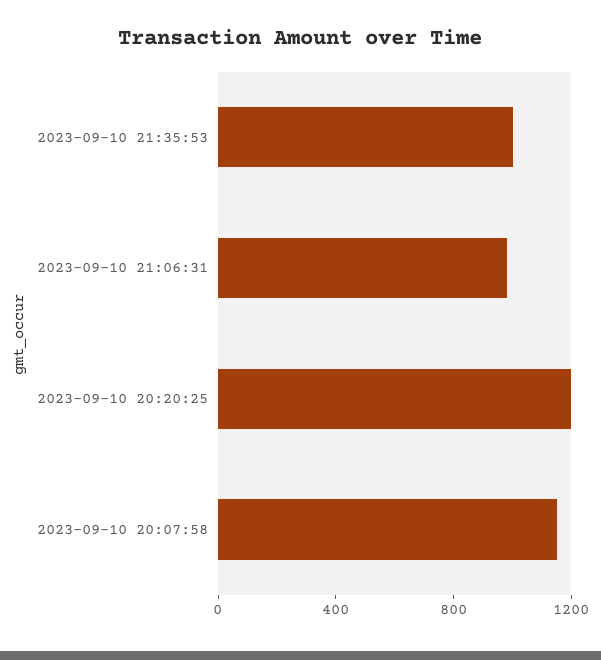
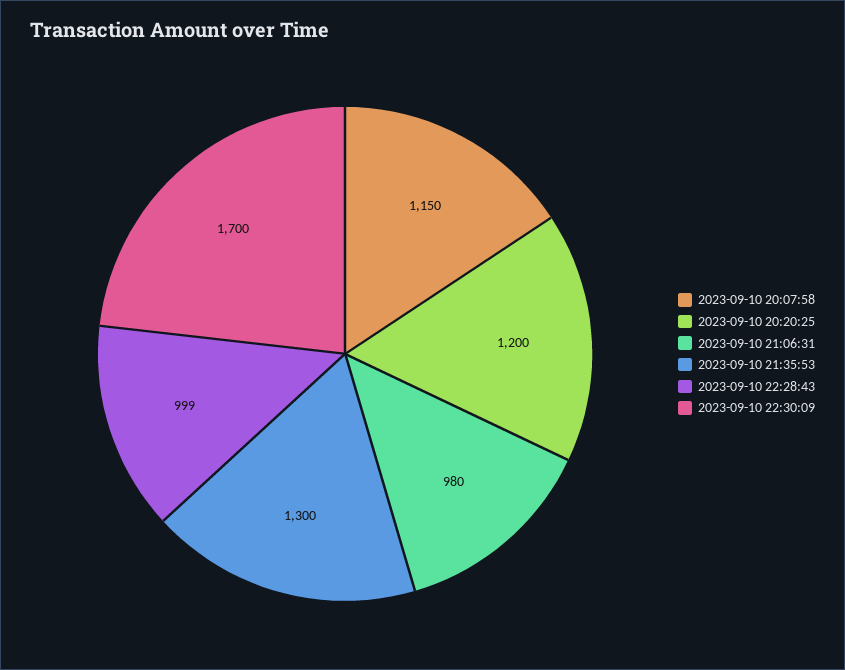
2023-09-10 21:35:53: 1000 -> 1300
2023-09-10 22:28:43: none -> 999
2023-09-10 22:30:09: none -> 1700

